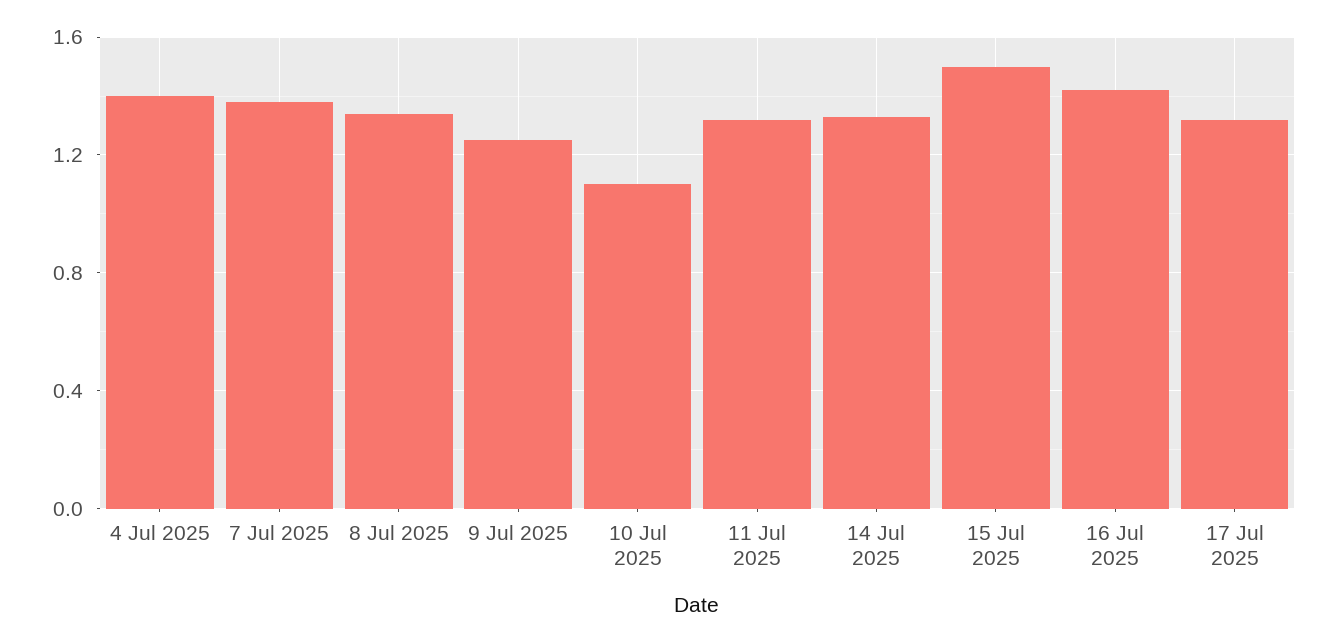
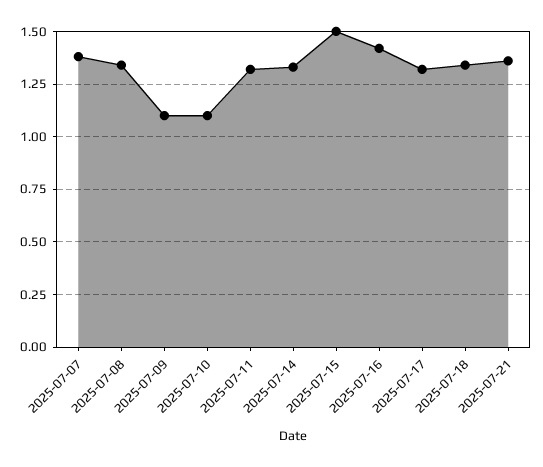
4 Jul 2025: 1.4 -> none
9 Jul 2025: 1.25 -> 1.1
2025-07-18: none -> 1.35
2025-07-21: none -> 1.35

